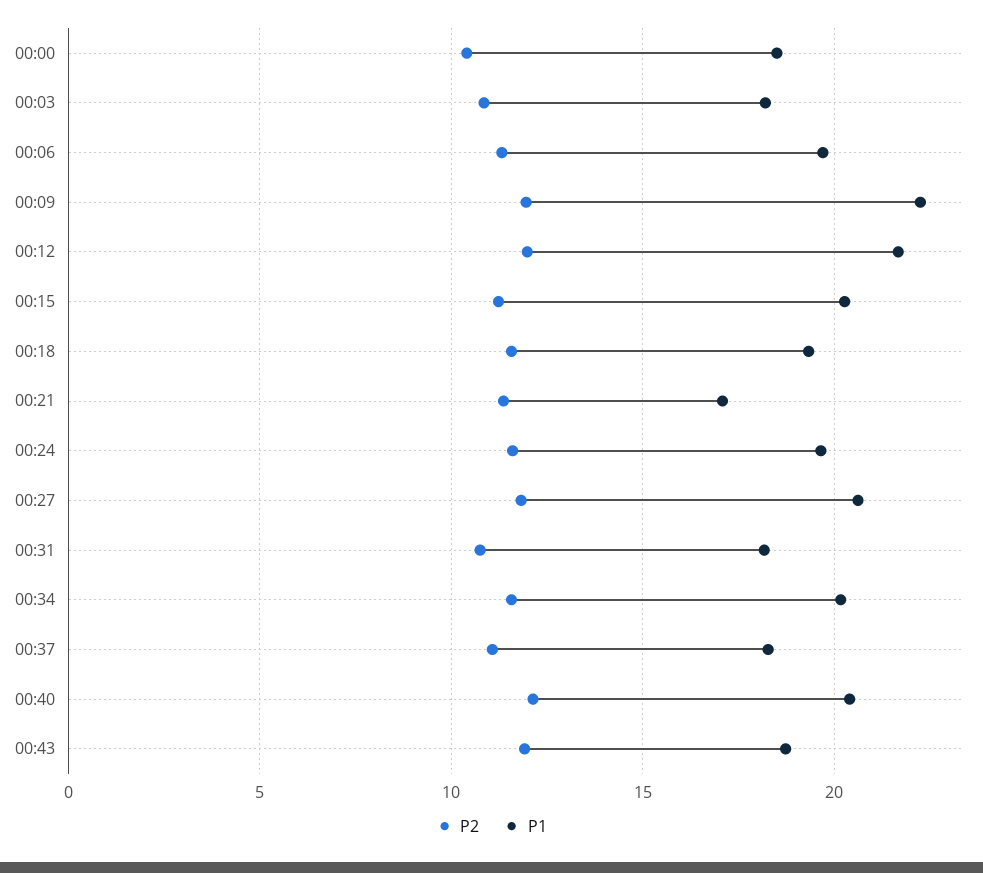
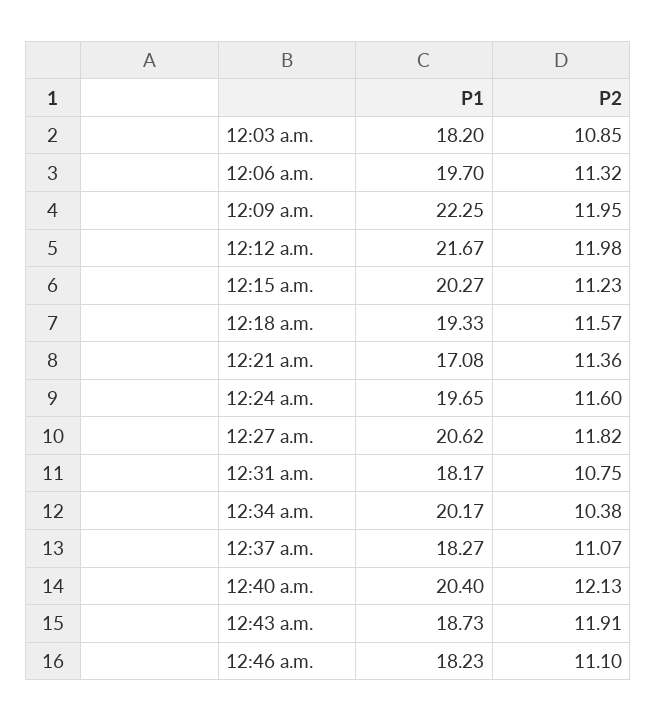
P2, 00:00: 10.5 -> none
P1, 00:00: 18.5 -> none
P2, 00:34: 11.5 -> 10.38
P1, 12:46 a.m.: none -> 18.23
P2, 12:46 a.m.: none -> 11.1

